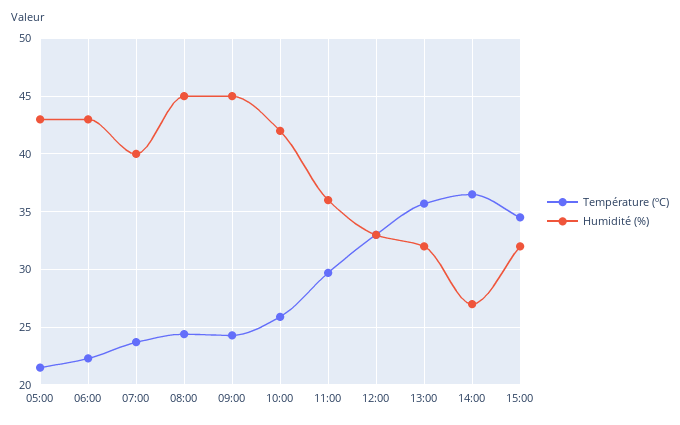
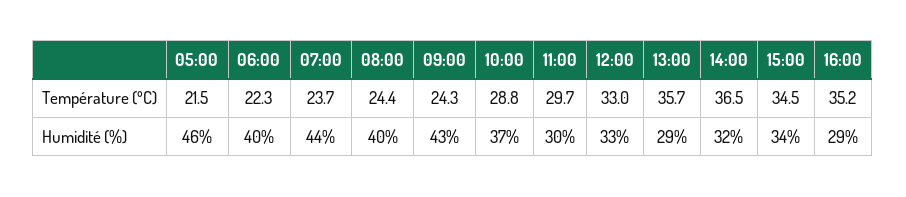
Humidité (%), 05:00: 43 -> 46
Humidité (%), 06:00: 43 -> 40
Humidité (%), 07:00: 40 -> 44
Humidité (%), 08:00: 45 -> 40
Humidité (%), 09:00: 45 -> 43
Température (ºC), 10:00: 26 -> 28.8
Humidité (%), 10:00: 42 -> 37
Humidité (%), 11:00: 36 -> 30
Humidité (%), 13:00: 32 -> 29
Humidité (%), 14:00: 27 -> 32
Humidité (%), 15:00: 32 -> 34
Température (ºC), 16:00: none -> 35.2
Humidité (%), 16:00: none -> 29

